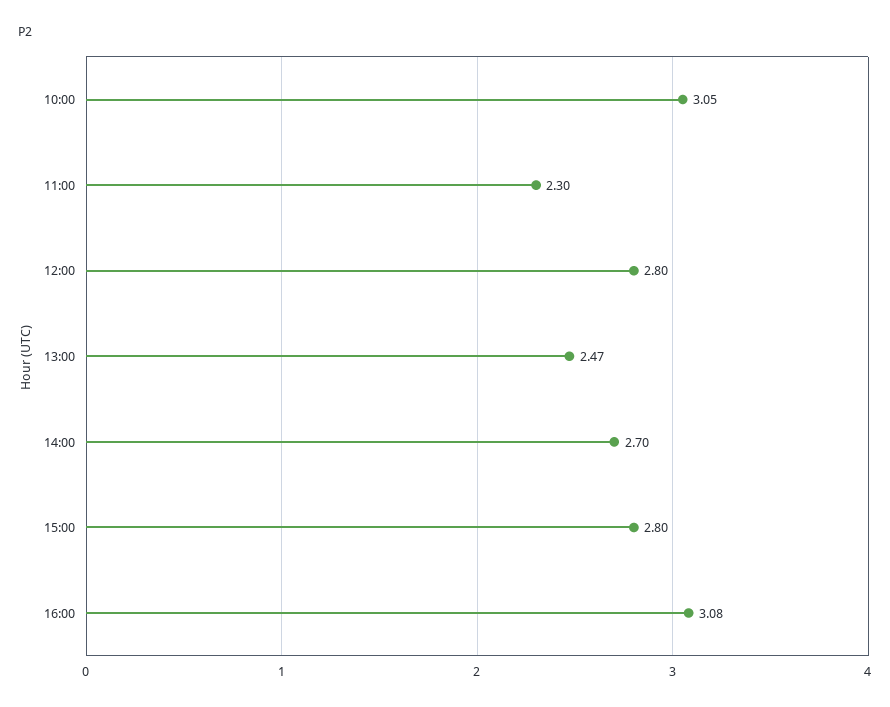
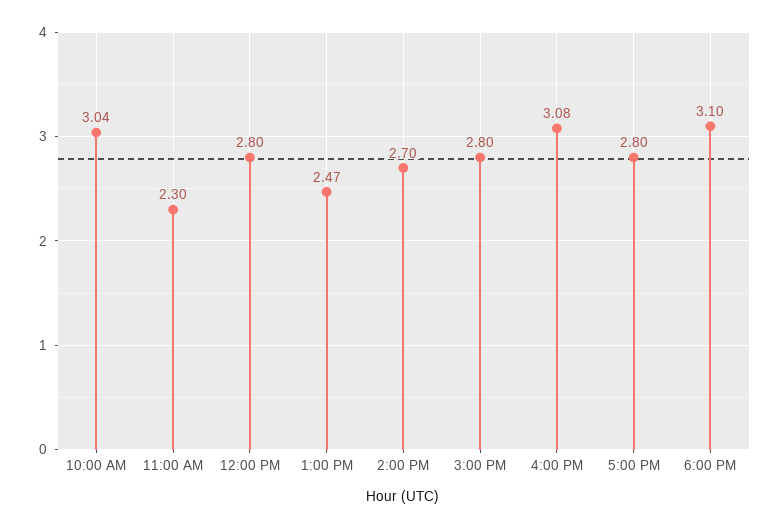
10:00: 3.05 -> 3.04
5:00 PM: none -> 2.8
6:00 PM: none -> 3.1

